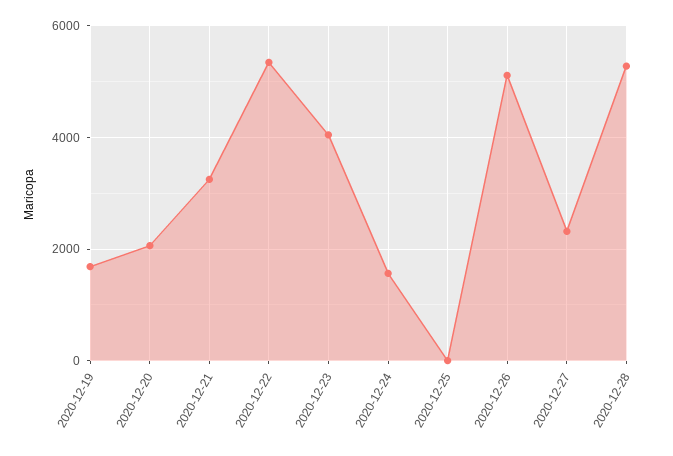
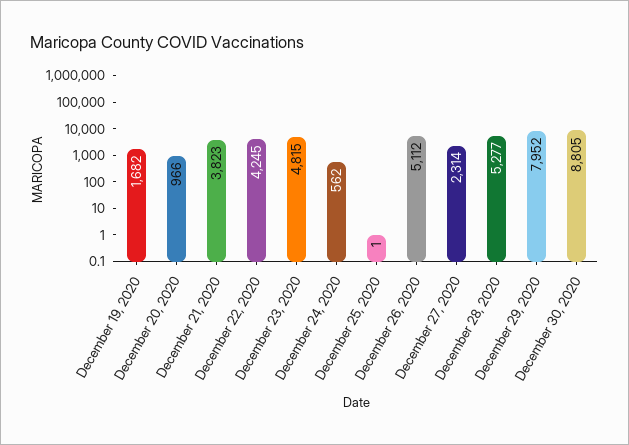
2020-12-20: 2000 -> 966
2020-12-21: 3200 -> 3823
2020-12-22: 5400 -> 4245
2020-12-23: 4000 -> 4815
2020-12-24: 1600 -> 562
December 29, 2020: none -> 7952
December 30, 2020: none -> 8805

